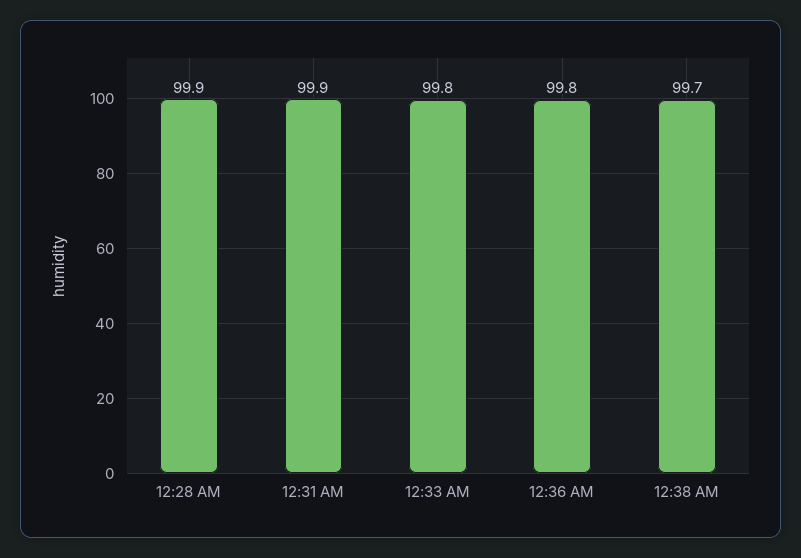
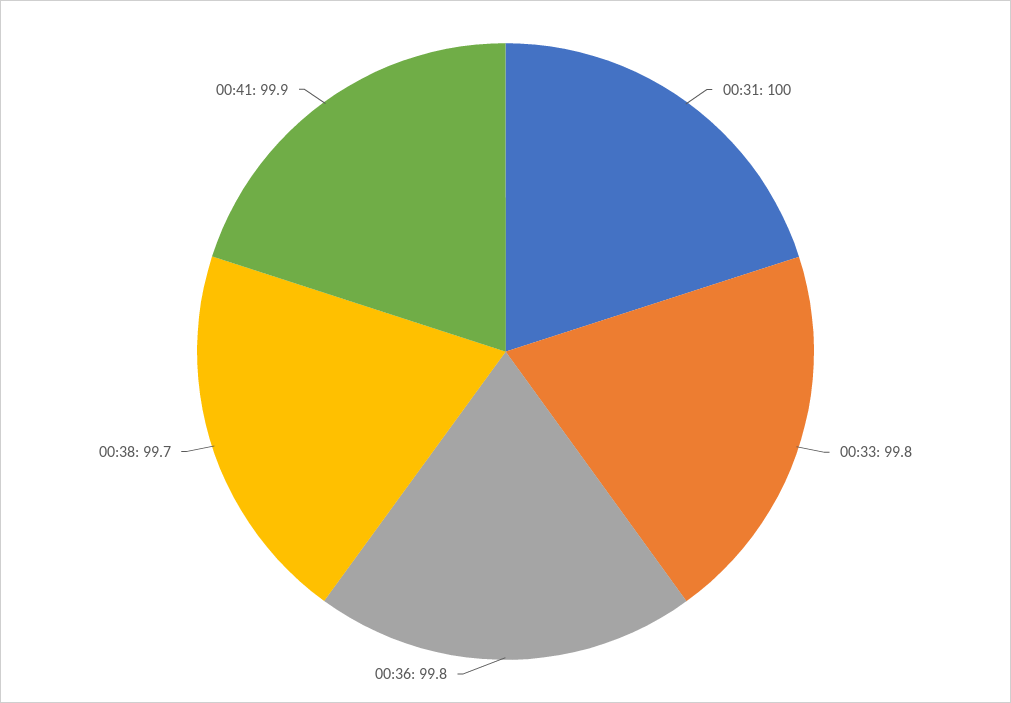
12:28 AM: 99.9 -> none
12:31 AM: 99.9 -> 100
00:41: none -> 99.9

